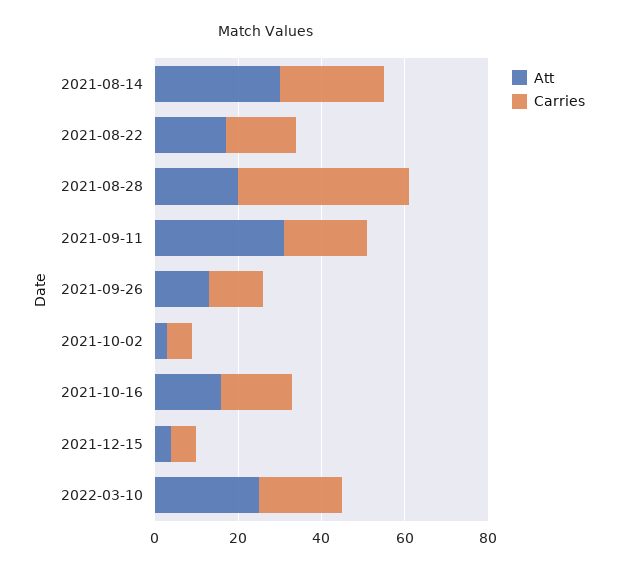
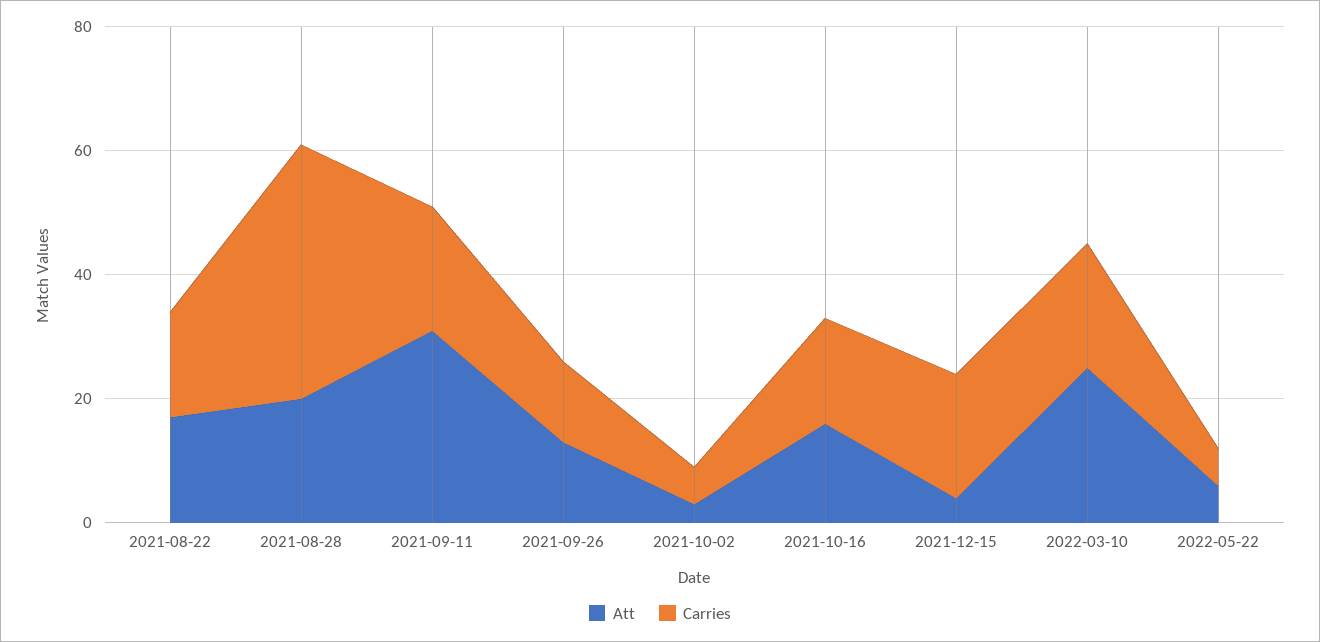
Att, 2021-08-14: 30 -> none
Carries, 2021-08-14: 25 -> none
Carries, 2021-12-15: 5 -> 20
Att, 2022-05-22: none -> 5
Carries, 2022-05-22: none -> 5

